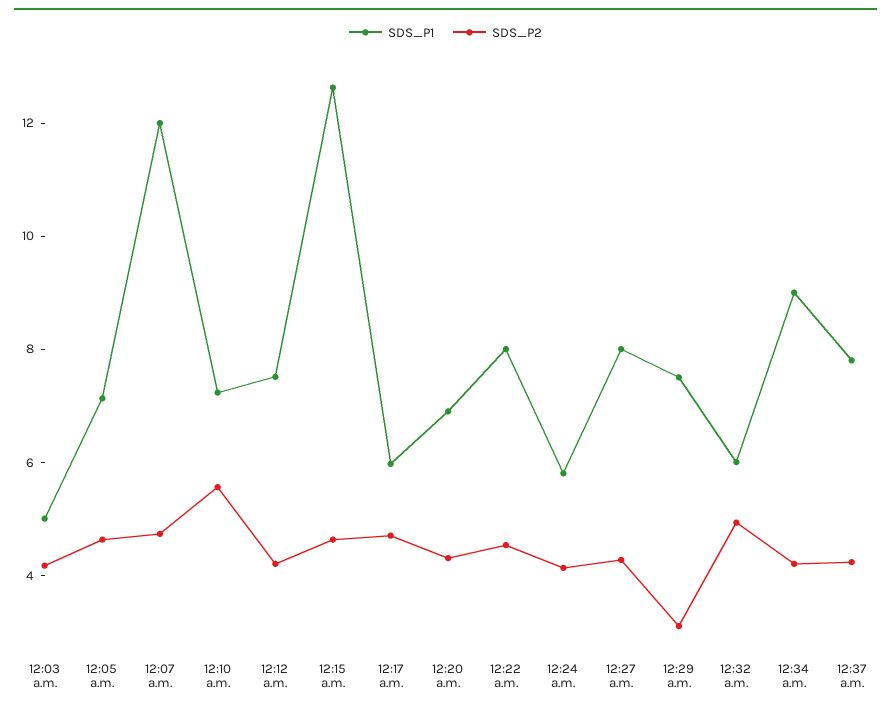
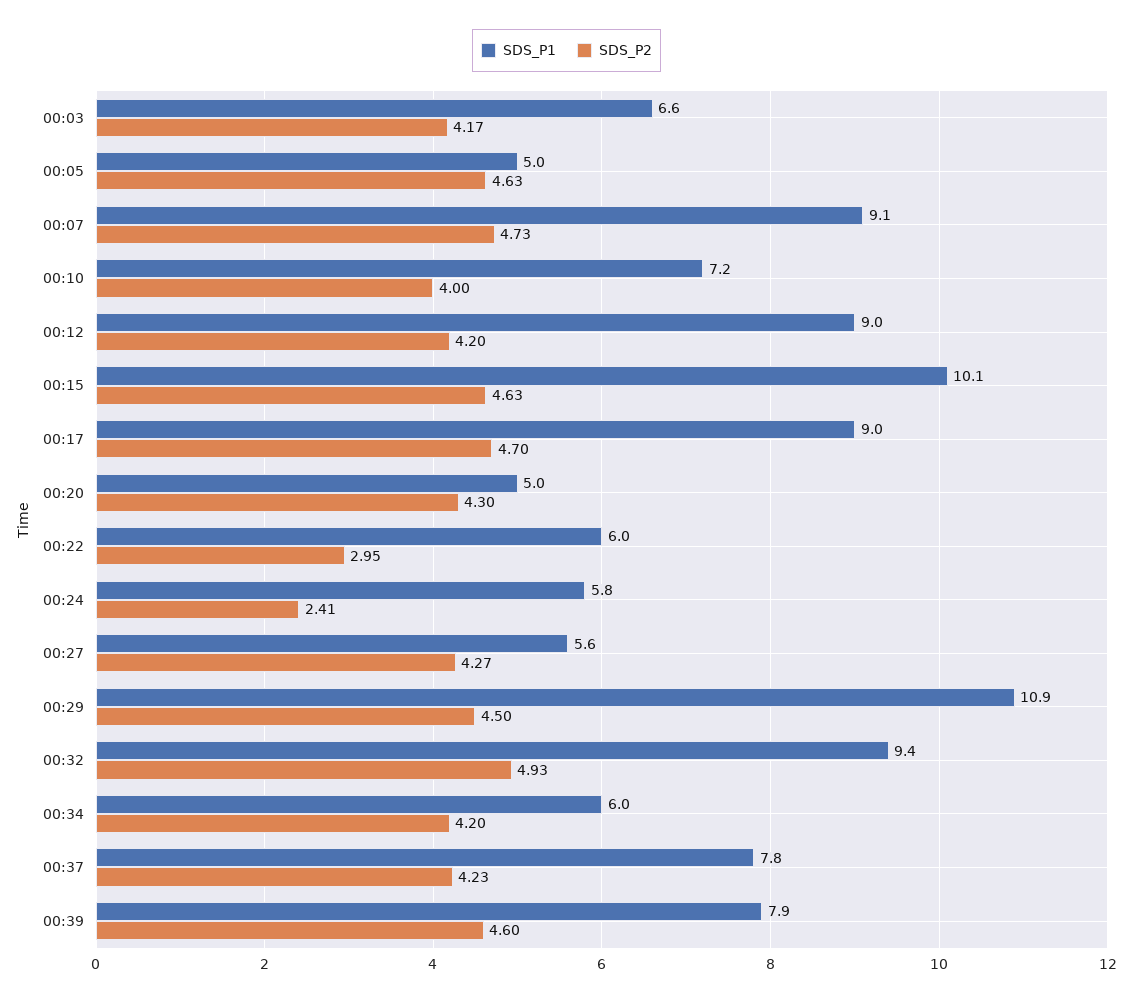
SDS_P1, 12:03 a.m.: 5 -> 6.6
SDS_P1, 12:05 a.m.: 7 -> 5
SDS_P1, 12:07 a.m.: 12 -> 9.1
SDS_P2, 12:10 a.m.: 5.5 -> 4
SDS_P1, 12:12 a.m.: 7.5 -> 9
SDS_P1, 12:15 a.m.: 12.5 -> 10.1
SDS_P1, 12:17 a.m.: 6 -> 9
SDS_P1, 12:20 a.m.: 7 -> 5
SDS_P1, 12:22 a.m.: 8 -> 6
SDS_P2, 12:22 a.m.: 4.5 -> 2.95
SDS_P2, 12:24 a.m.: 4 -> 2.41
SDS_P1, 12:27 a.m.: 8 -> 5.6
SDS_P1, 12:29 a.m.: 7.5 -> 10.9
SDS_P2, 12:29 a.m.: 3 -> 4.5
SDS_P1, 12:32 a.m.: 6 -> 9.4
SDS_P1, 12:34 a.m.: 9 -> 6
SDS_P1, 00:39: none -> 7.9
SDS_P2, 00:39: none -> 4.6

